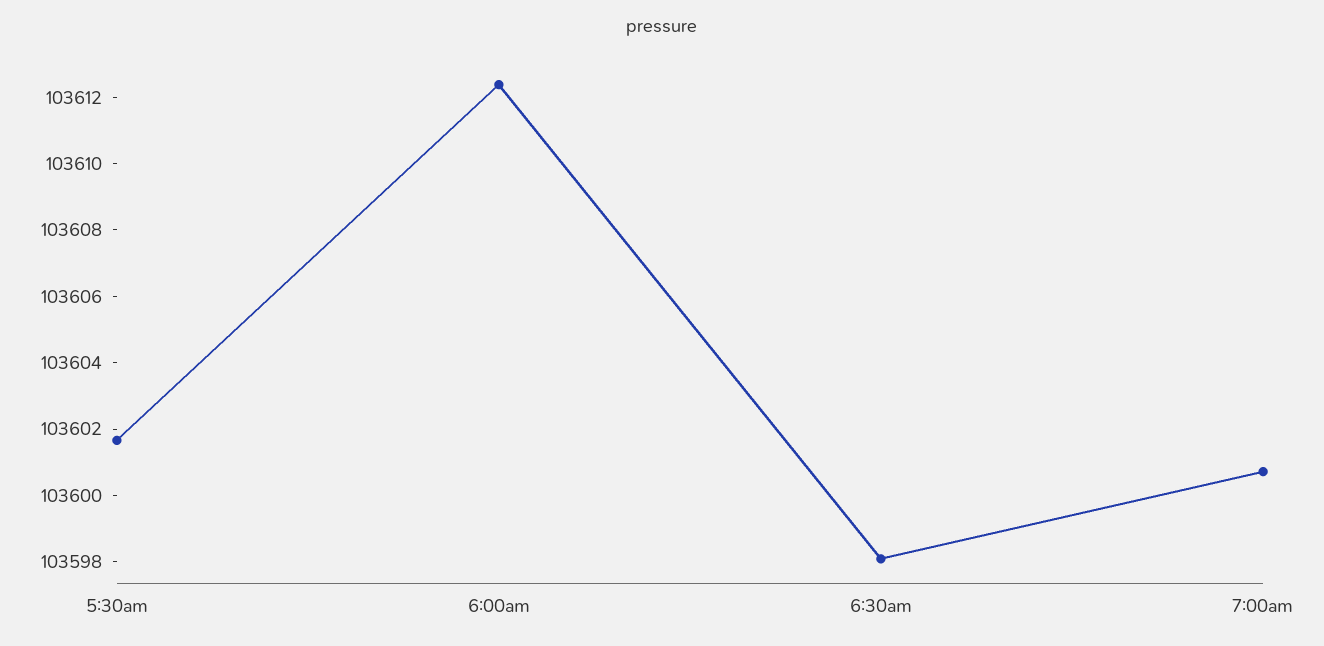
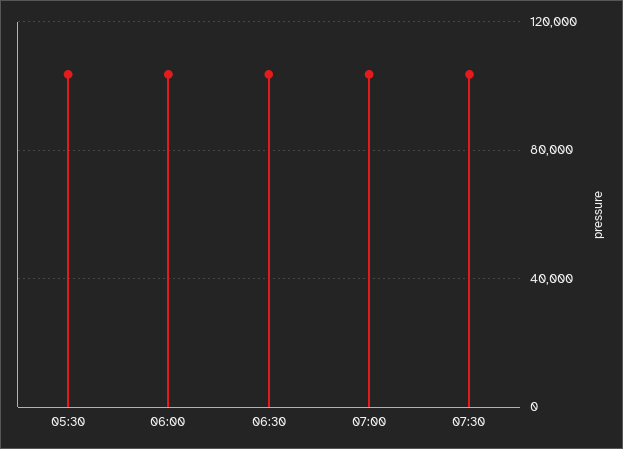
07:30: none -> 105000

